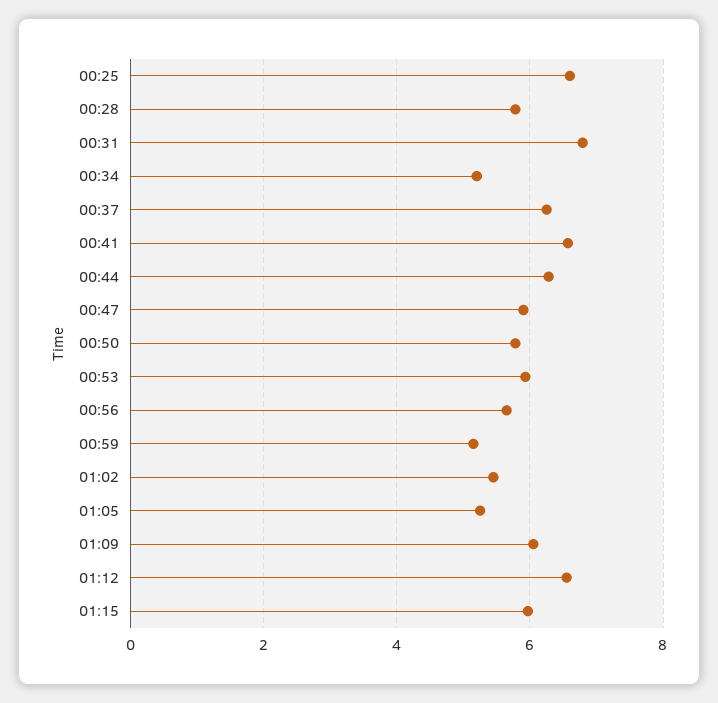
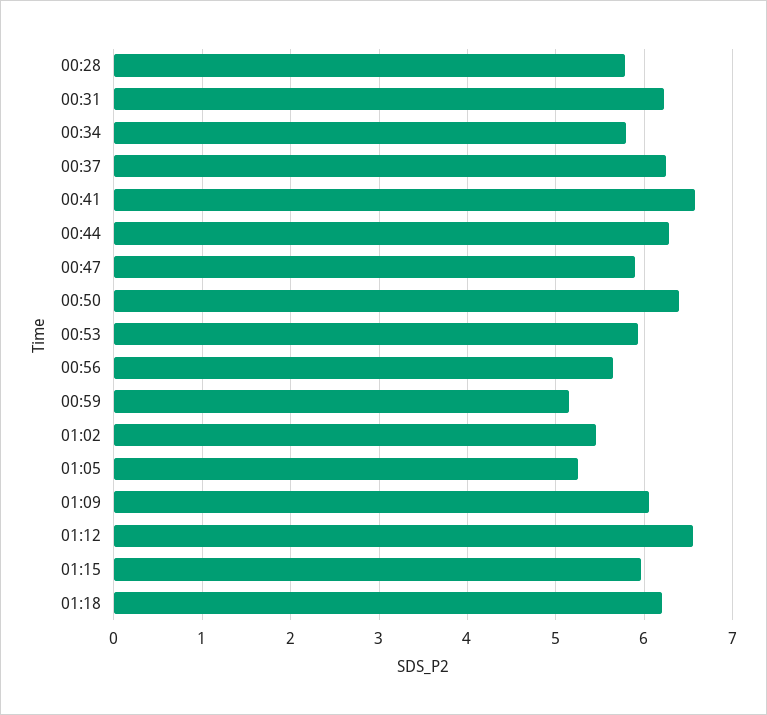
00:25: 6.6 -> none
00:31: 6.8 -> 6.2
00:34: 5.2 -> 5.8
00:50: 5.8 -> 6.4
01:18: none -> 6.2

